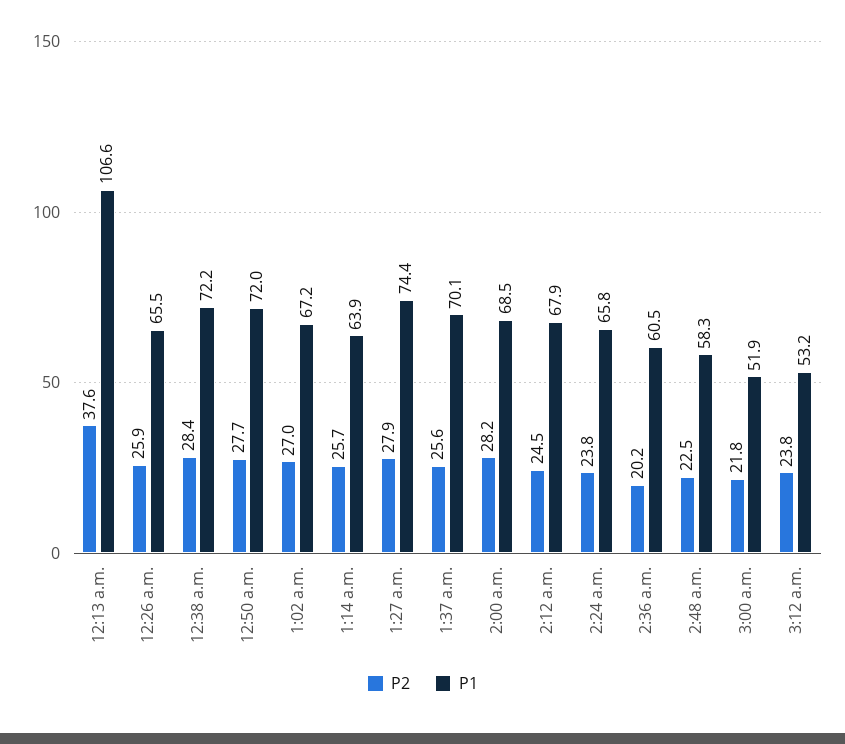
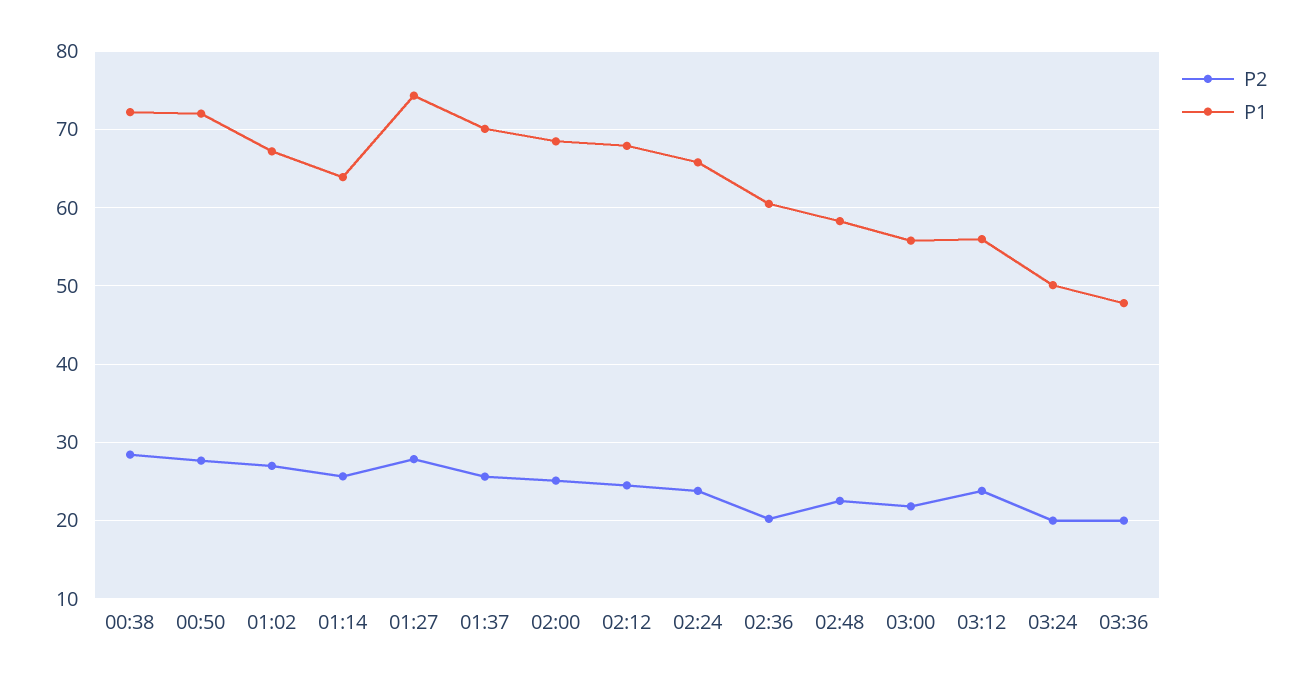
P2, 12:13 a.m.: 37.6 -> none
P1, 12:13 a.m.: 106.6 -> none
P2, 12:26 a.m.: 25.9 -> none
P1, 12:26 a.m.: 65.5 -> none
P2, 2:00 a.m.: 28.2 -> 25
P1, 3:00 a.m.: 51.9 -> 56
P1, 3:12 a.m.: 53.2 -> 56
P2, 03:24: none -> 20
P1, 03:24: none -> 50
P2, 03:36: none -> 20
P1, 03:36: none -> 48

